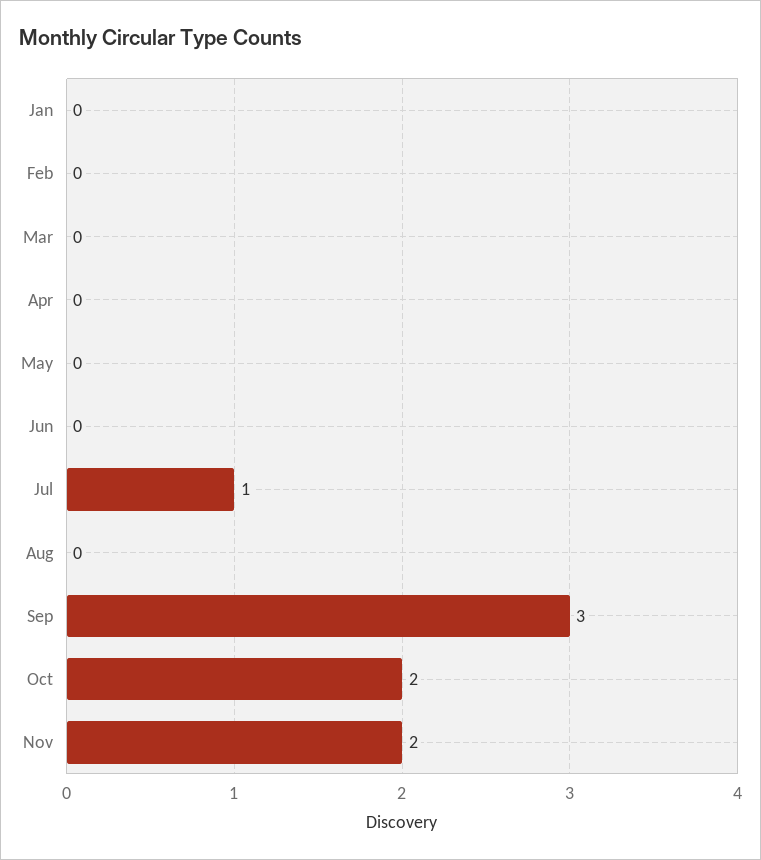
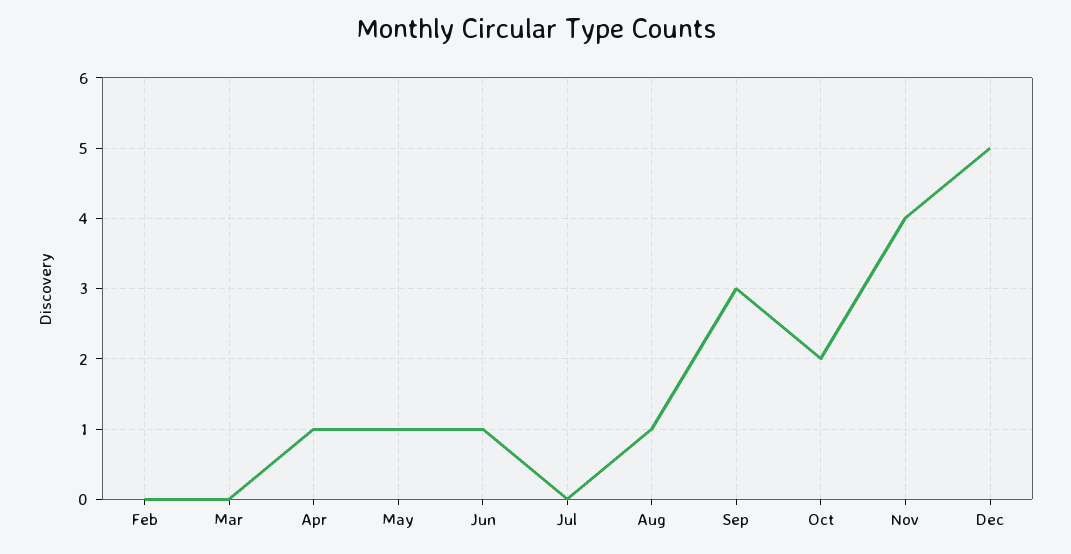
Jan: 0 -> none
Apr: 0 -> 1
May: 0 -> 1
Jun: 0 -> 1
Jul: 1 -> 0
Aug: 0 -> 1
Nov: 2 -> 4
Dec: none -> 5

